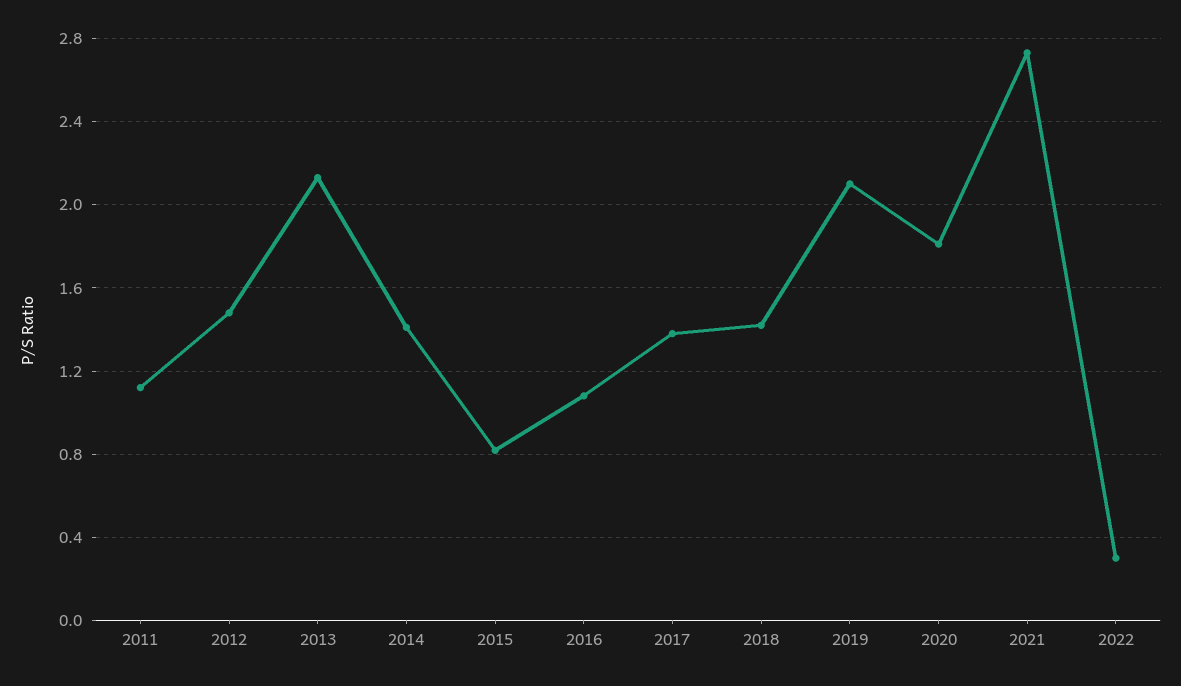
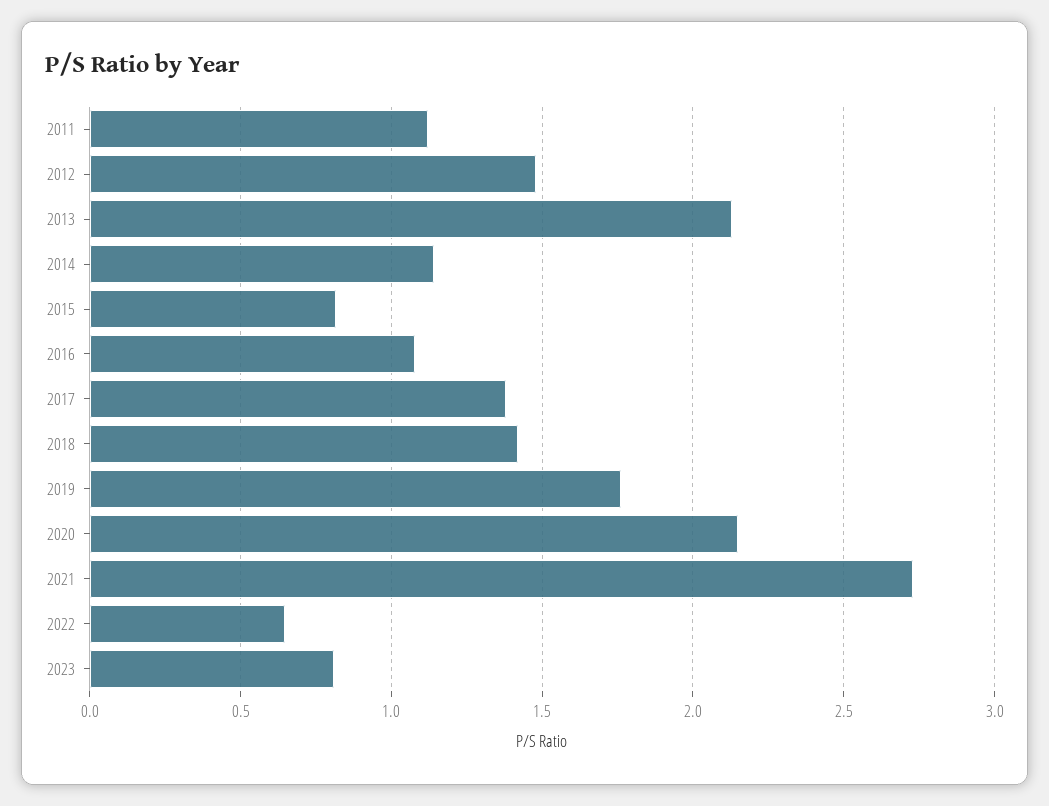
2014: 1.4 -> 1.15
2019: 2.1 -> 1.75
2020: 1.8 -> 2.15
2022: 0.3 -> 0.65
2023: none -> 0.8

